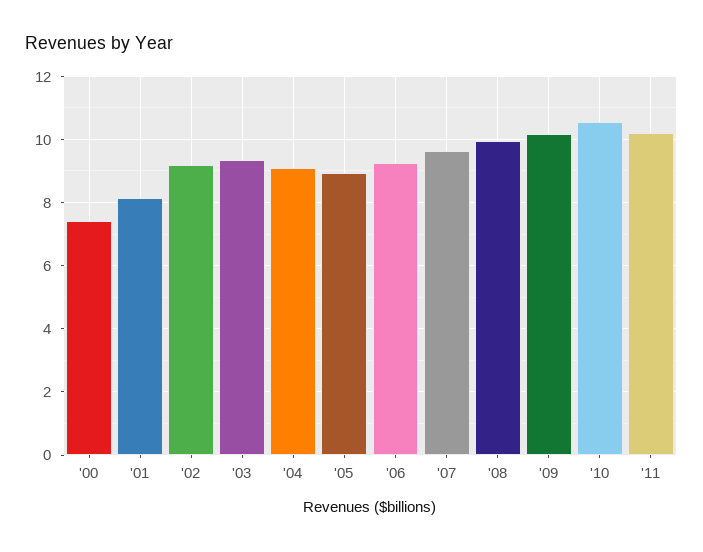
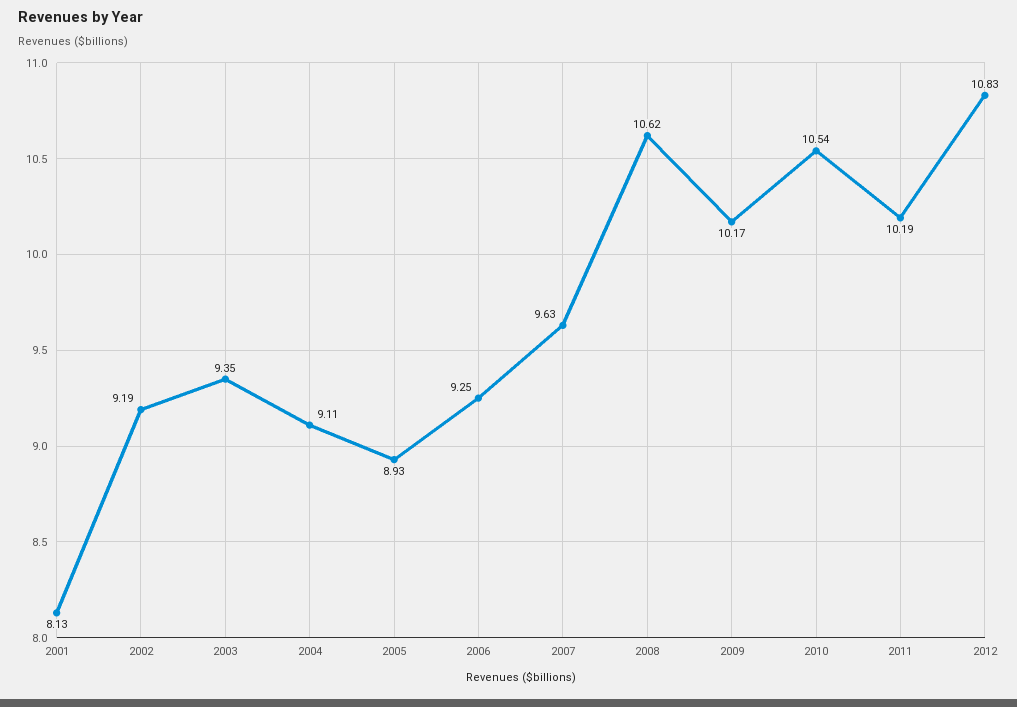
'00: 7.4 -> none
'08: 10 -> 10.62
2012: none -> 10.83

